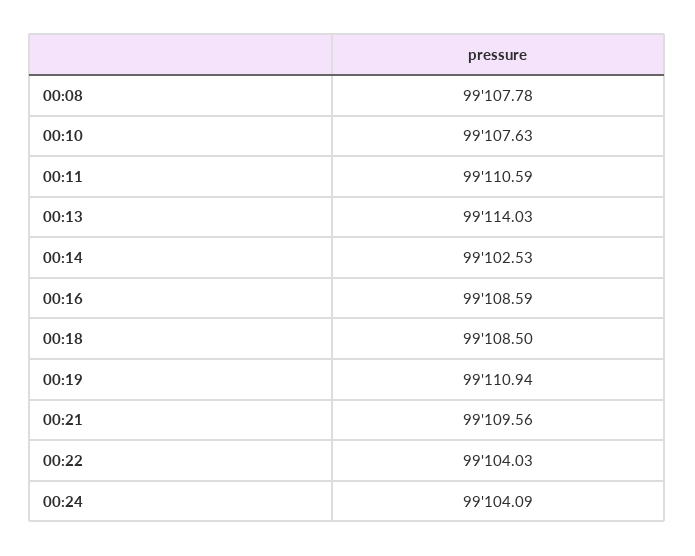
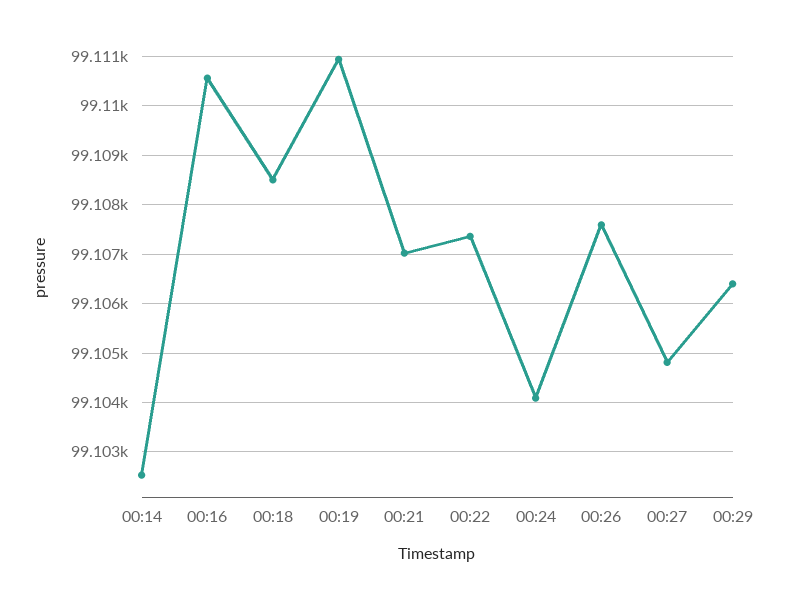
00:08: 99107.78 -> none
00:10: 99107.63 -> none
00:11: 99110.59 -> none
00:13: 99114.03 -> none
00:16: 99108.59 -> 99110.6
00:21: 99109.56 -> 99107
00:22: 99104.03 -> 99107.4
00:26: none -> 99107.6
00:27: none -> 99104.8
00:29: none -> 99106.4

